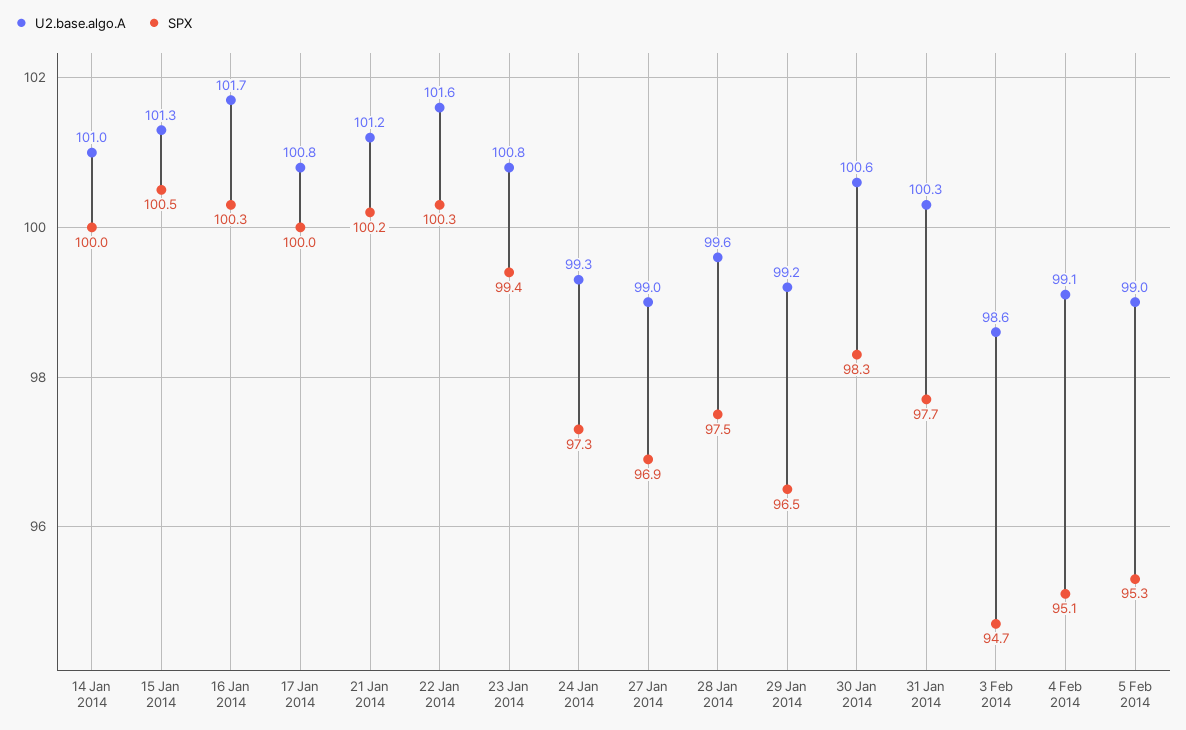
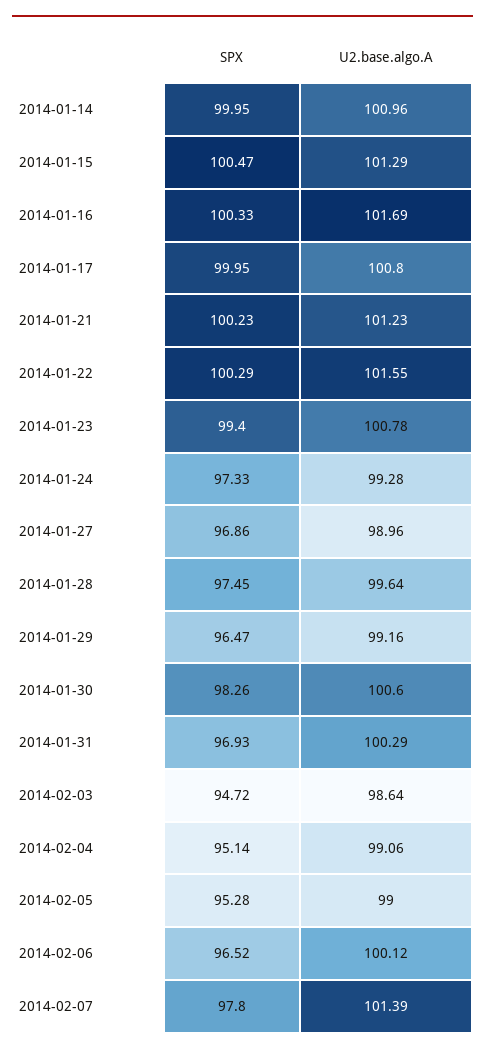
SPX, 31 Jan 2014: 97.7 -> 96.93
SPX, 2014-02-06: none -> 96.52
U2.base.algo.A, 2014-02-06: none -> 100.12
SPX, 2014-02-07: none -> 97.8
U2.base.algo.A, 2014-02-07: none -> 101.39

